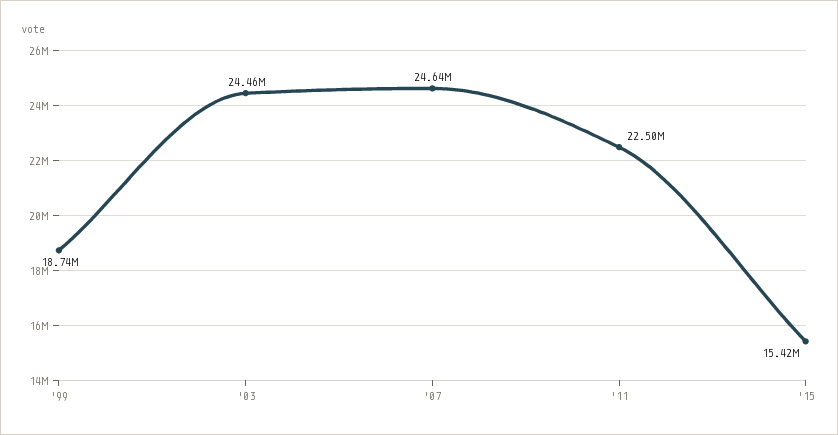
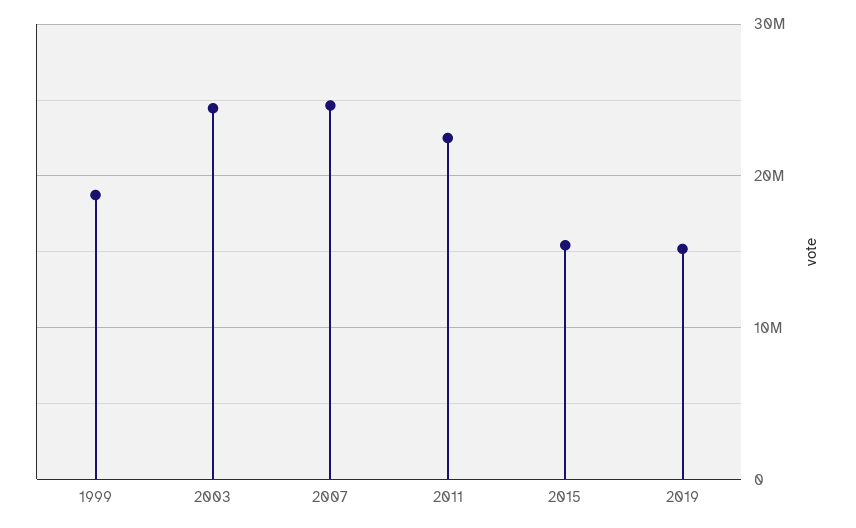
2019: none -> 15000000

